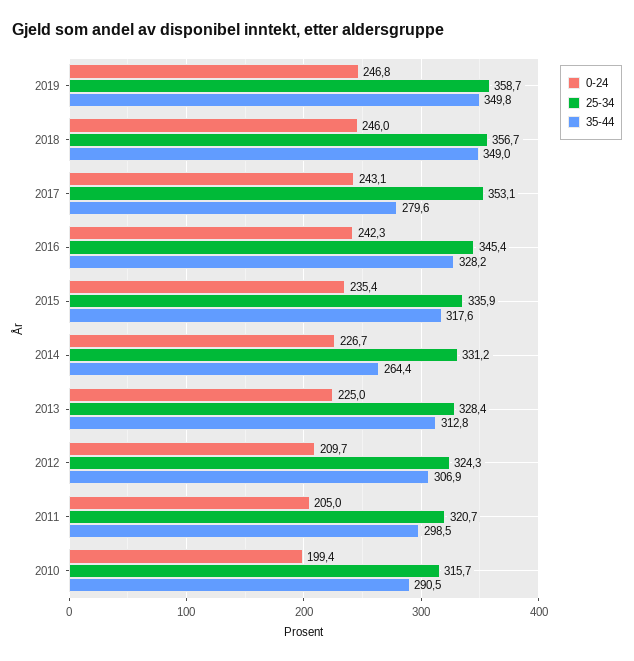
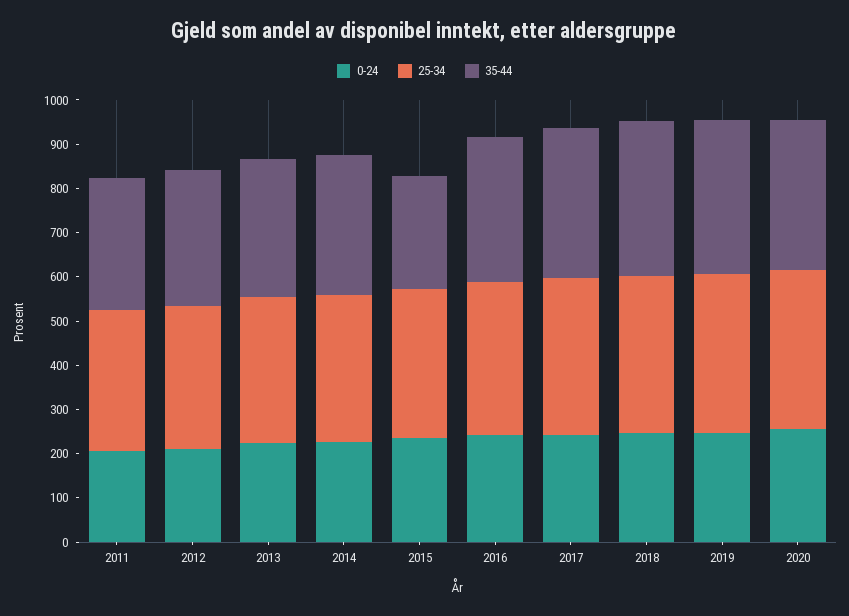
35-44, 2017: 279.6 -> 340
35-44, 2015: 317.6 -> 260
35-44, 2014: 264.4 -> 320
0-24, 2010: 199.4 -> none
25-34, 2010: 315.7 -> none
35-44, 2010: 290.5 -> none
0-24, 2020: none -> 260
25-34, 2020: none -> 360
35-44, 2020: none -> 340

